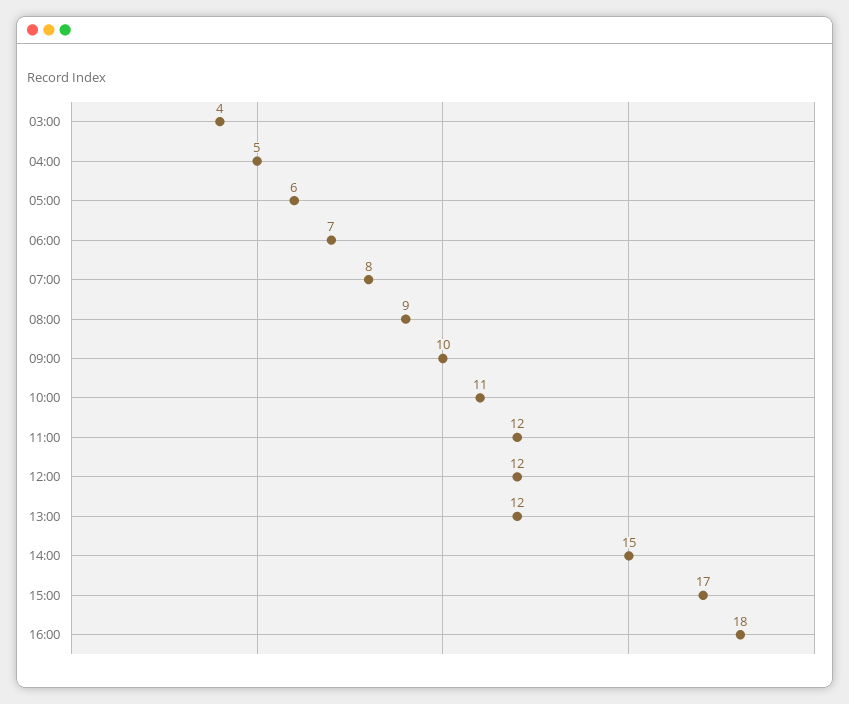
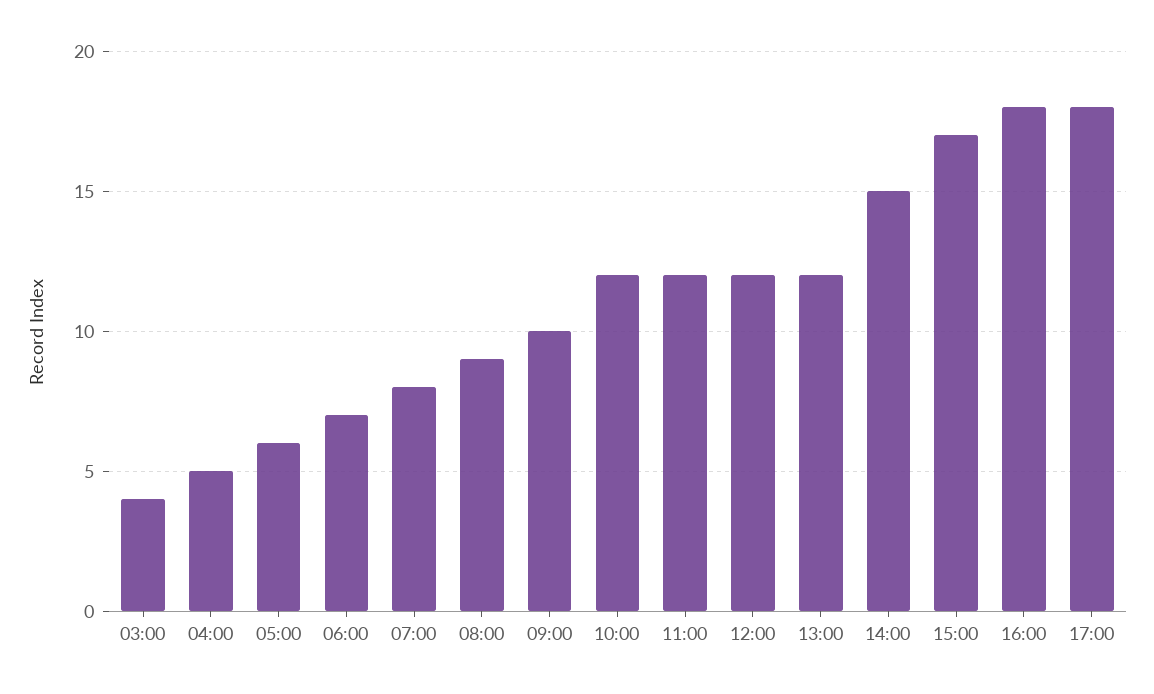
10:00: 11 -> 12
17:00: none -> 18

